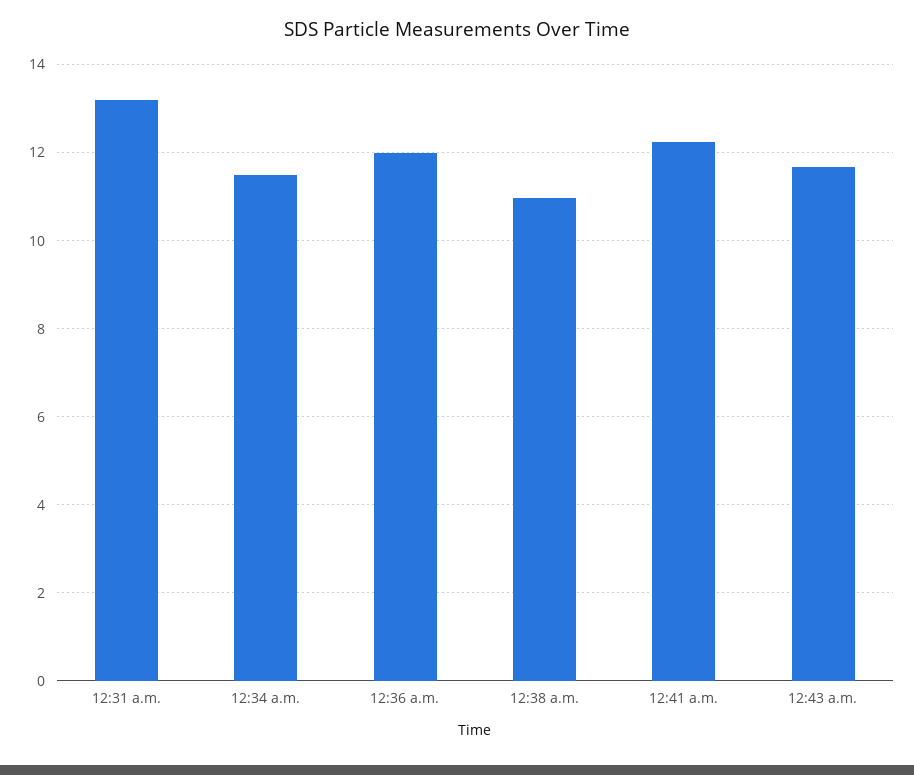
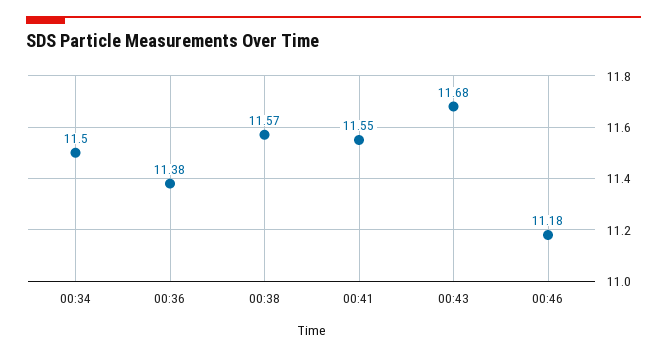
12:31 a.m.: 13.2 -> none
12:36 a.m.: 12 -> 11.38
12:38 a.m.: 11 -> 11.57
12:41 a.m.: 12.2 -> 11.55
00:46: none -> 11.18

